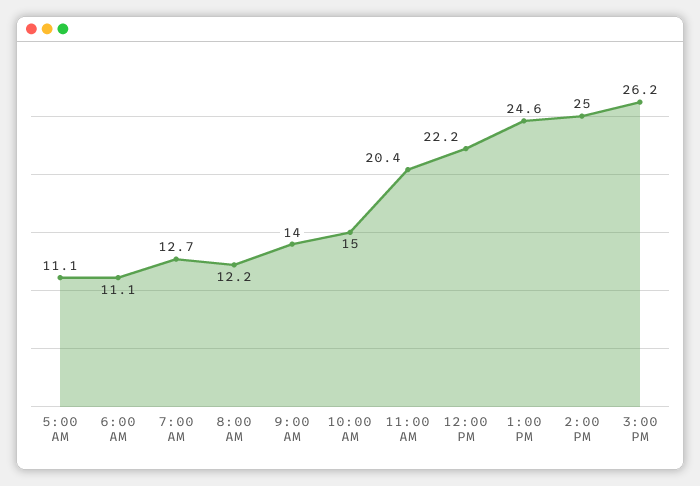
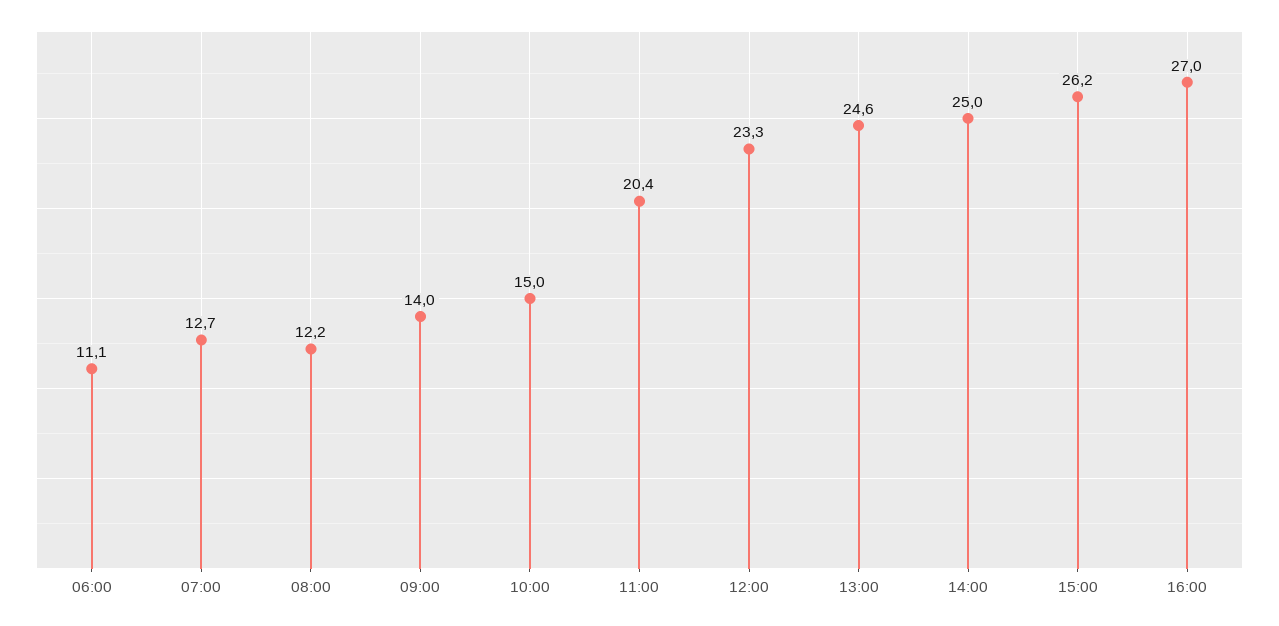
5:00 AM: 11.1 -> none
12:00 PM: 22.2 -> 23.3
16:00: none -> 27

